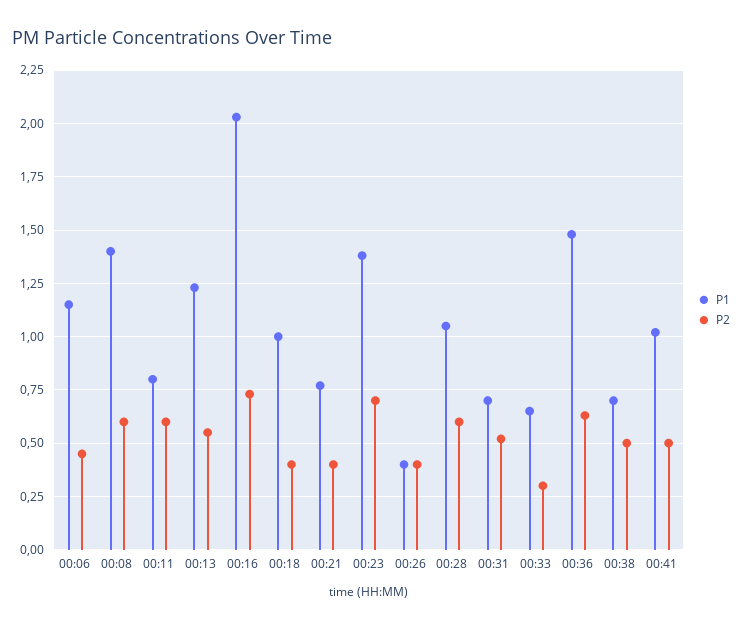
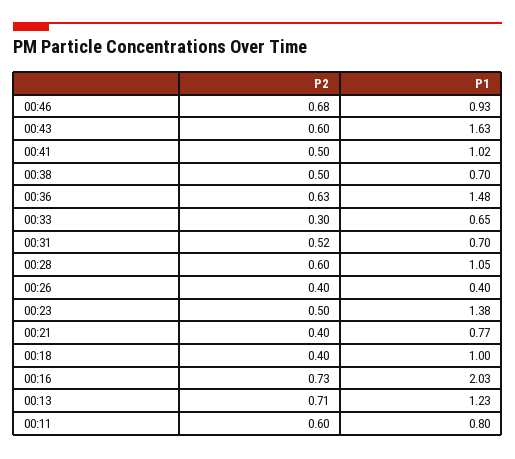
P1, 00:06: 1.15 -> none
P2, 00:06: 0.45 -> none
P1, 00:08: 1.4 -> none
P2, 00:08: 0.6 -> none
P2, 00:13: 0.55 -> 0.71
P2, 00:23: 0.7 -> 0.5
P2, 00:46: none -> 0.68
P1, 00:46: none -> 0.93
P2, 00:43: none -> 0.6
P1, 00:43: none -> 1.63

